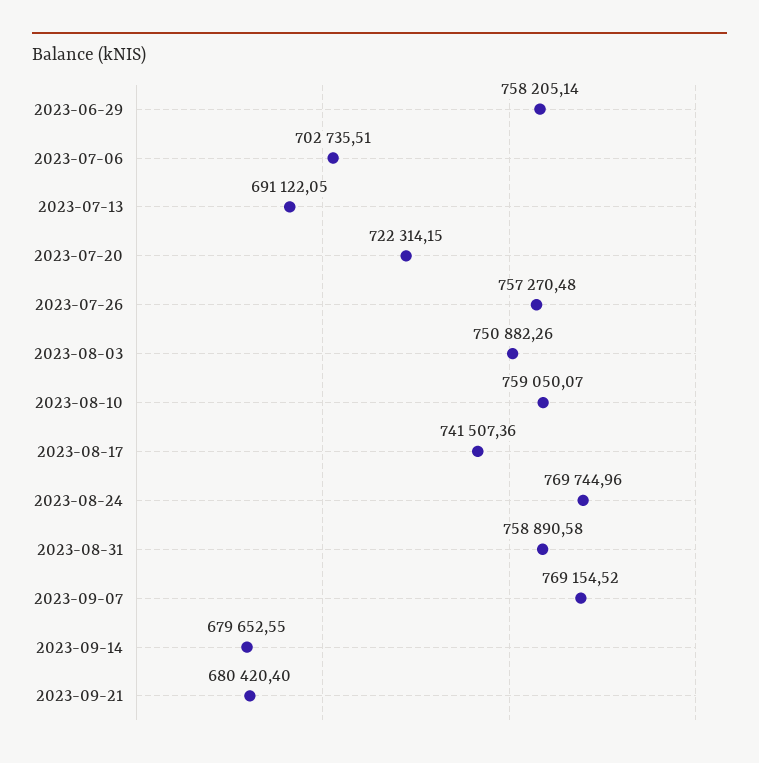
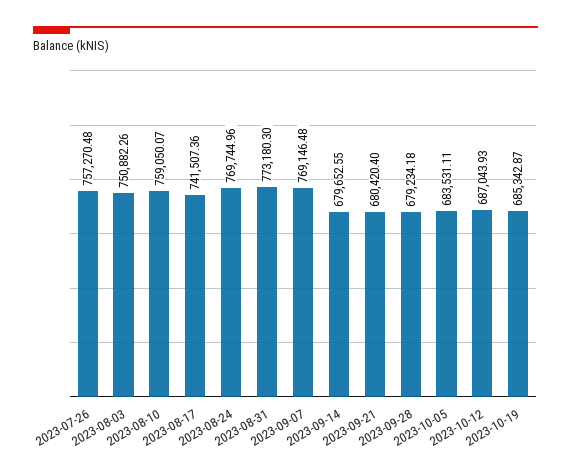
2023-06-29: 758205.14 -> none
2023-07-06: 702735.51 -> none
2023-07-13: 691122.05 -> none
2023-07-20: 722314.15 -> none
2023-08-31: 758890.58 -> 773180.3
2023-09-07: 769154.52 -> 769146.48
2023-09-28: none -> 679234.18
2023-10-05: none -> 683531.11
2023-10-12: none -> 687043.93
2023-10-19: none -> 685342.87

